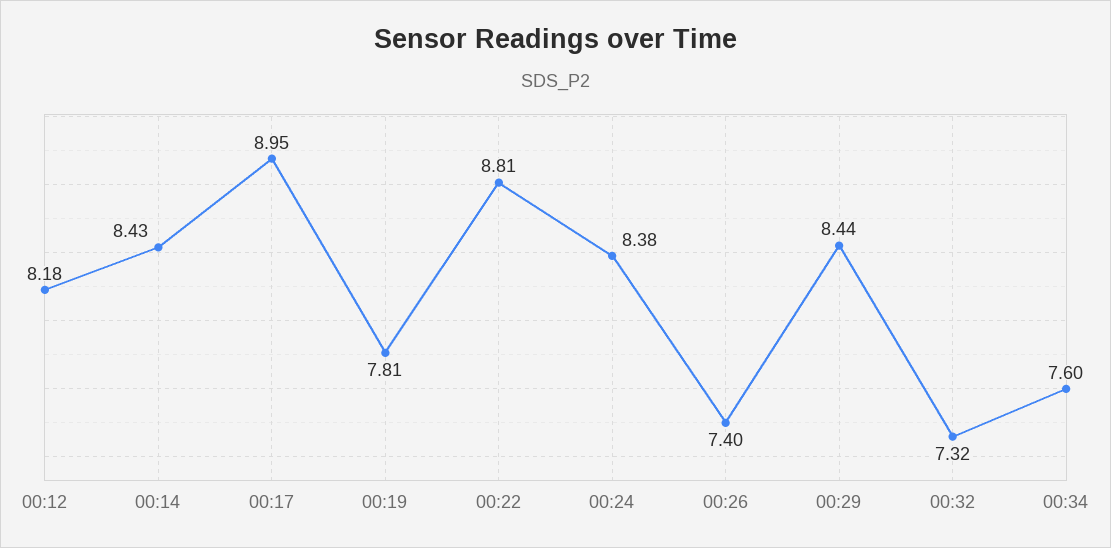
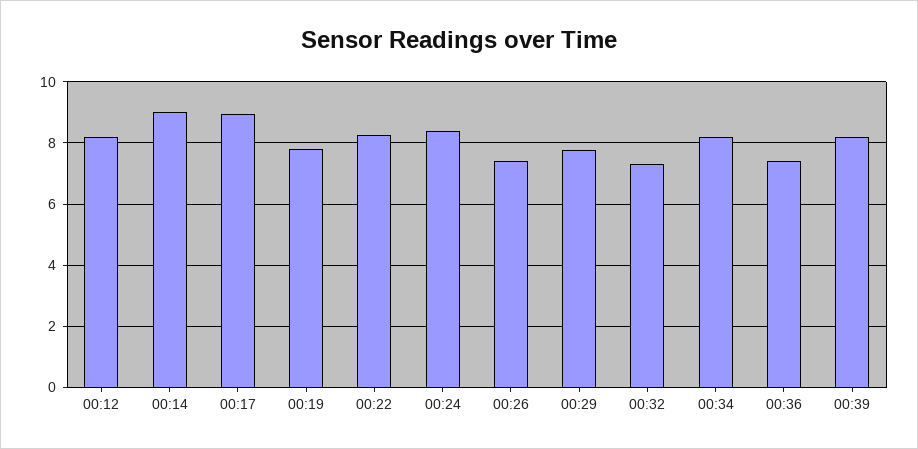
00:14: 8.43 -> 9
00:22: 8.81 -> 8.2
00:29: 8.44 -> 7.8
00:34: 7.6 -> 8.2
00:36: none -> 7.4
00:39: none -> 8.2

